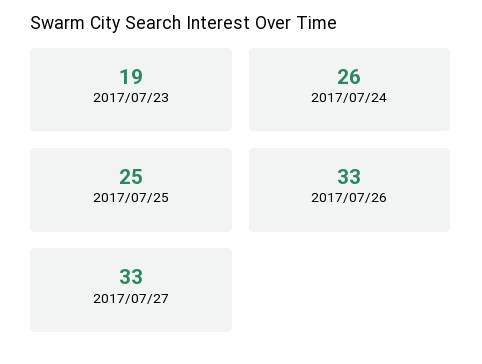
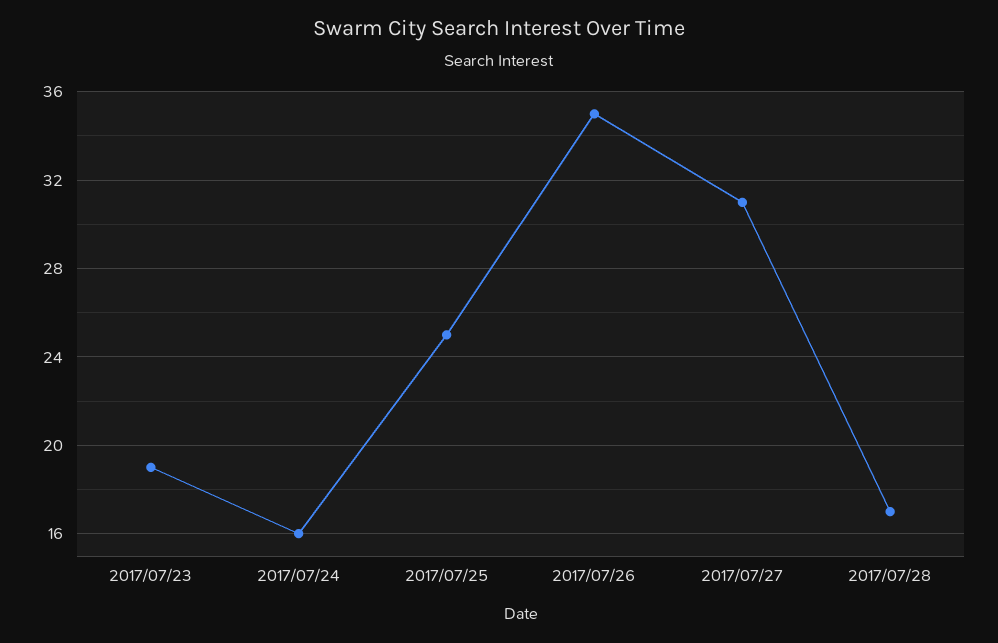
2017/07/24: 26 -> 16
2017/07/26: 33 -> 35
2017/07/27: 33 -> 31
2017/07/28: none -> 17

